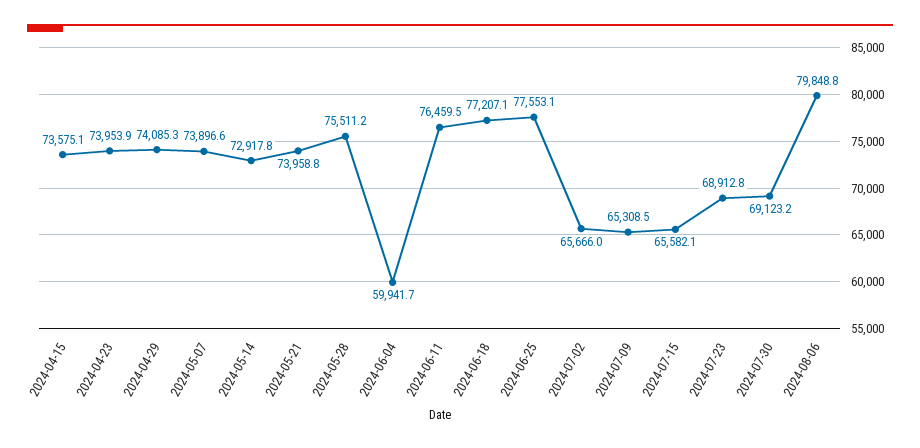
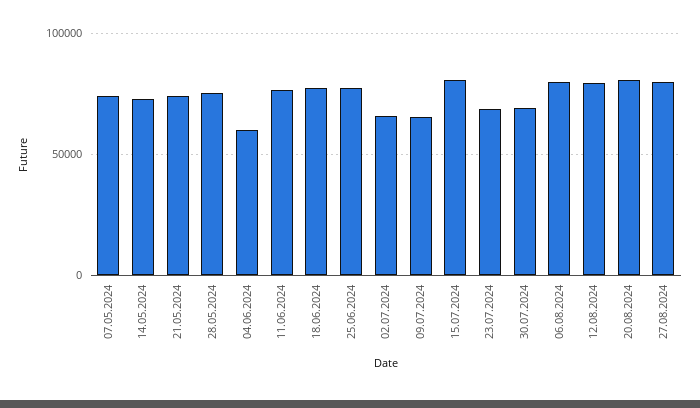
2024-04-15: 73575.1 -> none
2024-04-23: 73953.9 -> none
2024-04-29: 74085.3 -> none
2024-07-15: 65582.1 -> 80000
12.08.2024: none -> 80000
20.08.2024: none -> 80000
27.08.2024: none -> 80000

